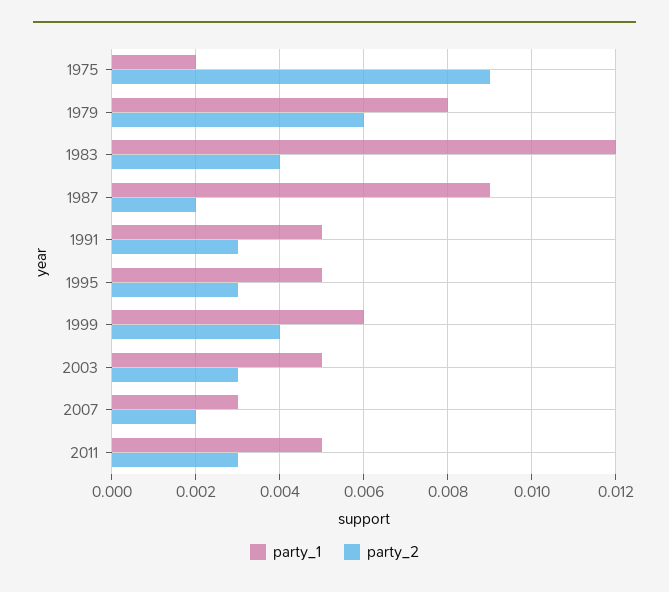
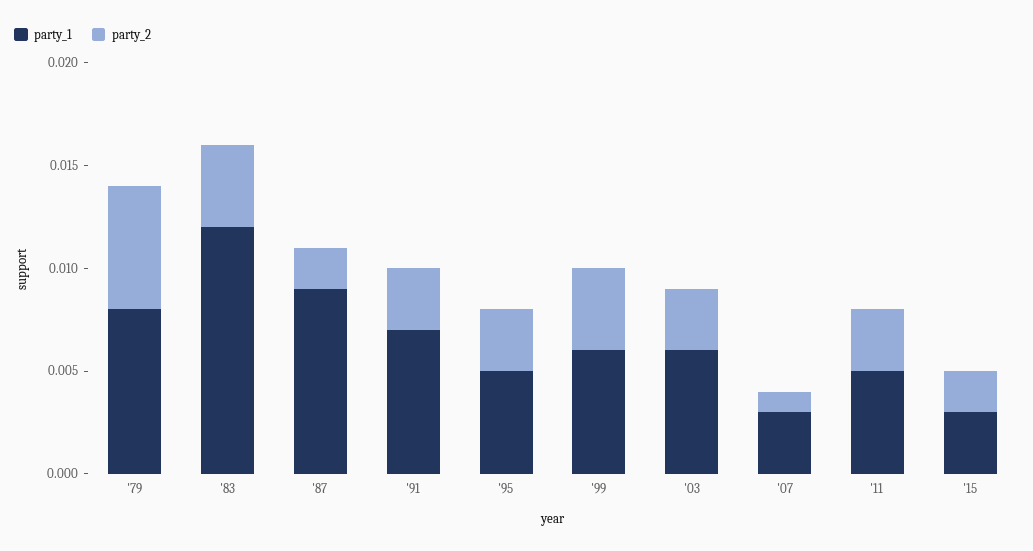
party_1, 1975: 0.002 -> none
party_2, 1975: 0.009 -> none
party_1, 1991: 0.005 -> 0.007
party_1, 2003: 0.005 -> 0.006
party_2, 2007: 0.002 -> 0.001
party_1, '15: none -> 0.003
party_2, '15: none -> 0.002

